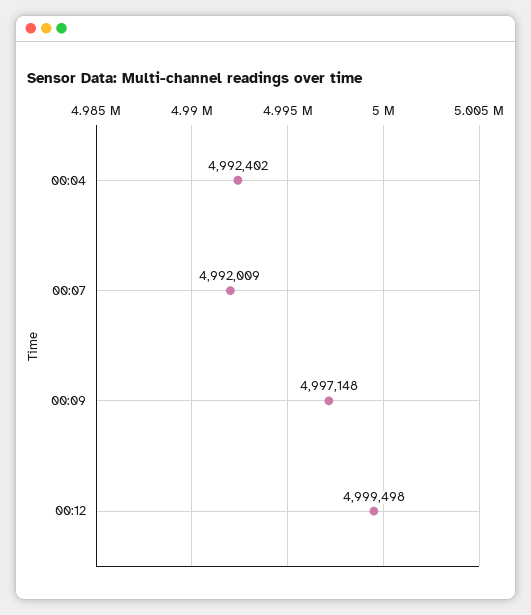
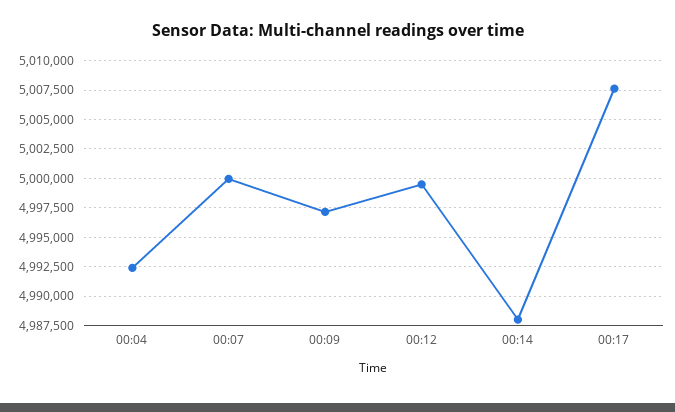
00:07: 4992009 -> 5000000
00:14: none -> 4987500
00:17: none -> 5007500

